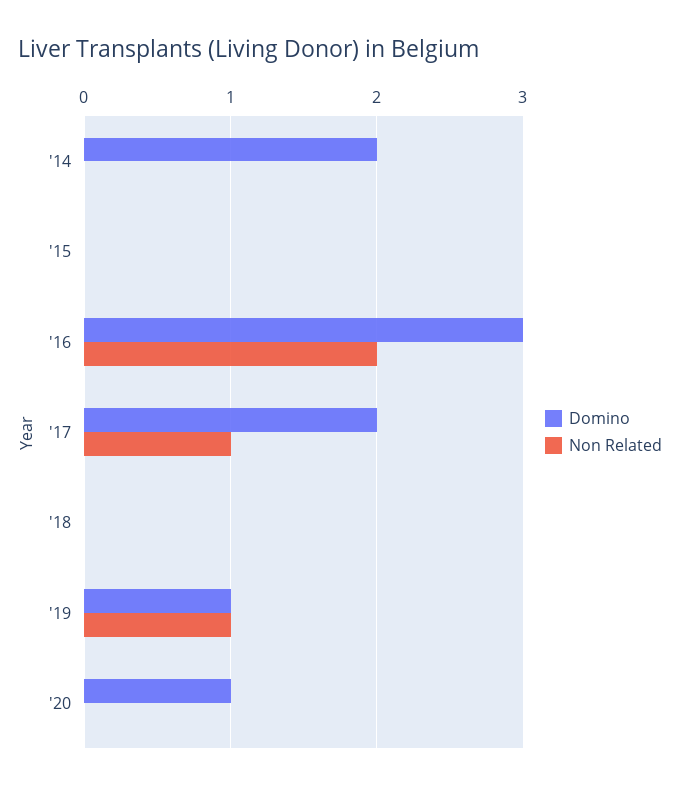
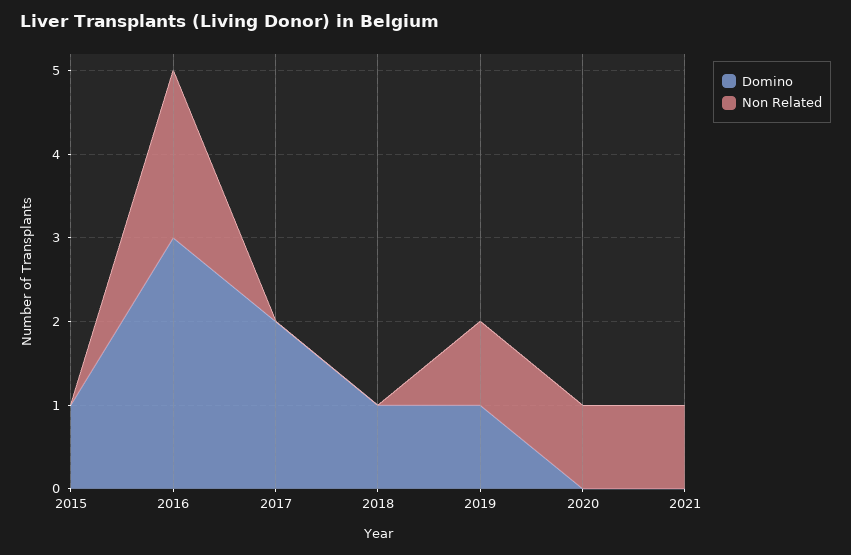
Domino, '14: 2 -> none
Non Related, '14: 0 -> none
Domino, '15: 0 -> 1
Non Related, '17: 1 -> 0
Domino, '18: 0 -> 1
Domino, '20: 1 -> 0
Non Related, '20: 0 -> 1
Domino, 2021: none -> 0
Non Related, 2021: none -> 1

